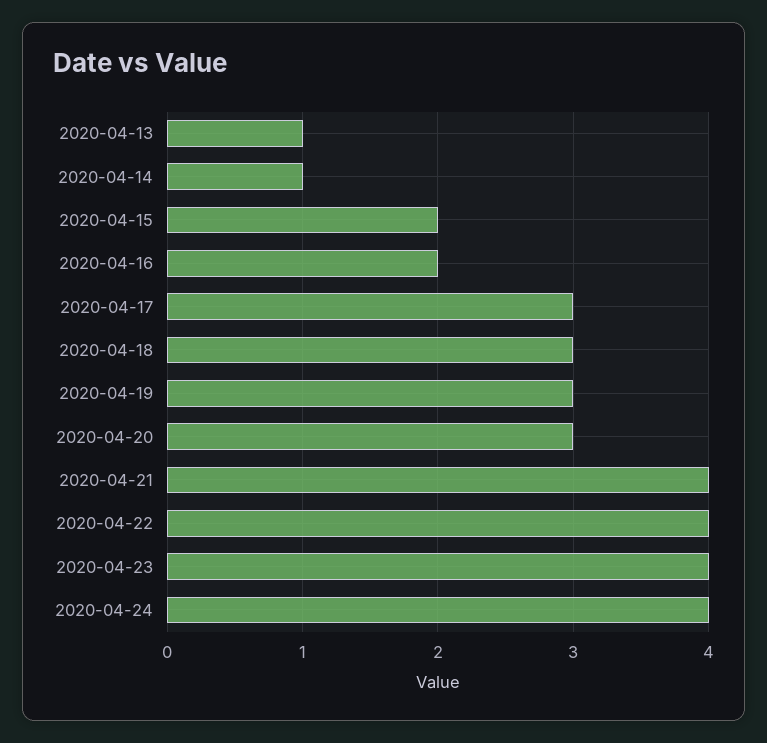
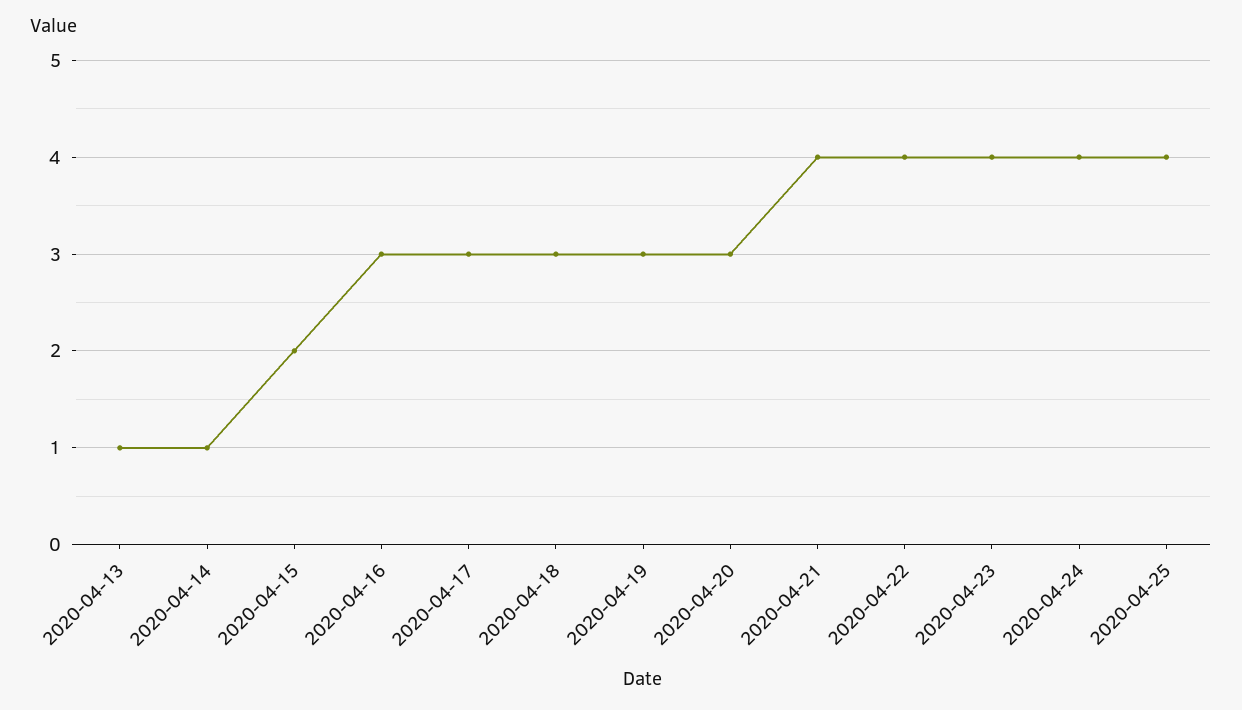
2020-04-16: 2 -> 3
2020-04-25: none -> 4

